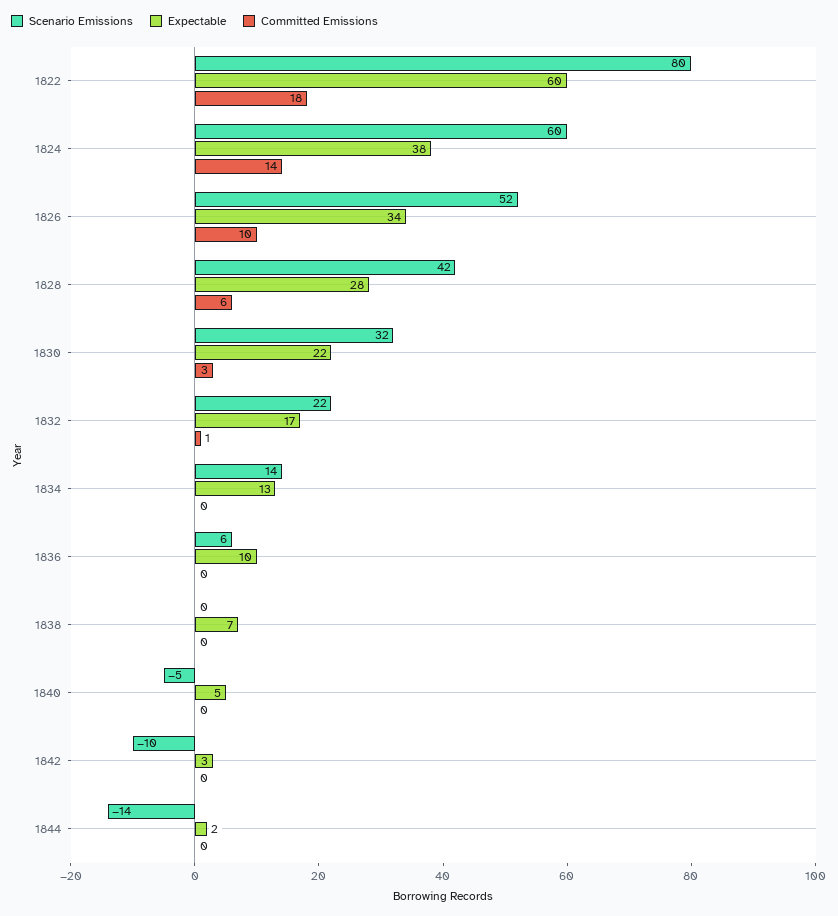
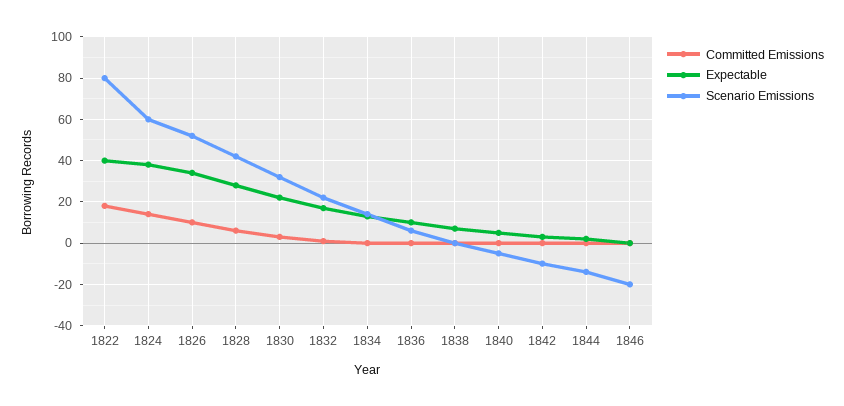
Expectable, 1822: 60 -> 40
Committed Emissions, 1846: none -> 0
Expectable, 1846: none -> 0
Scenario Emissions, 1846: none -> -20

